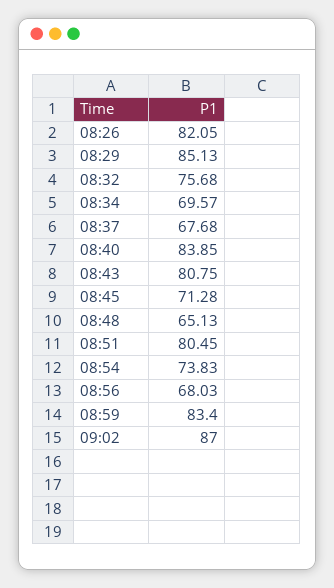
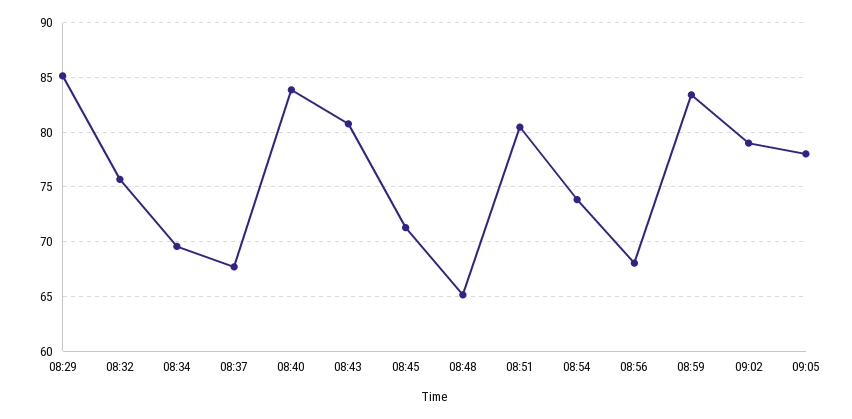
08:26: 82.05 -> none
09:02: 87 -> 79
09:05: none -> 78

